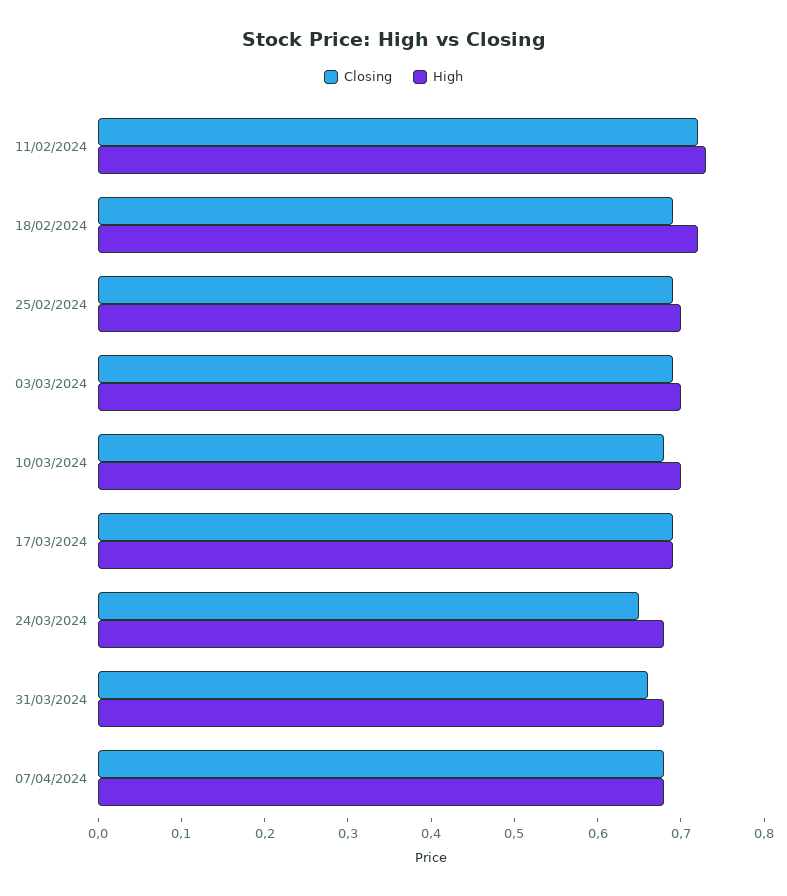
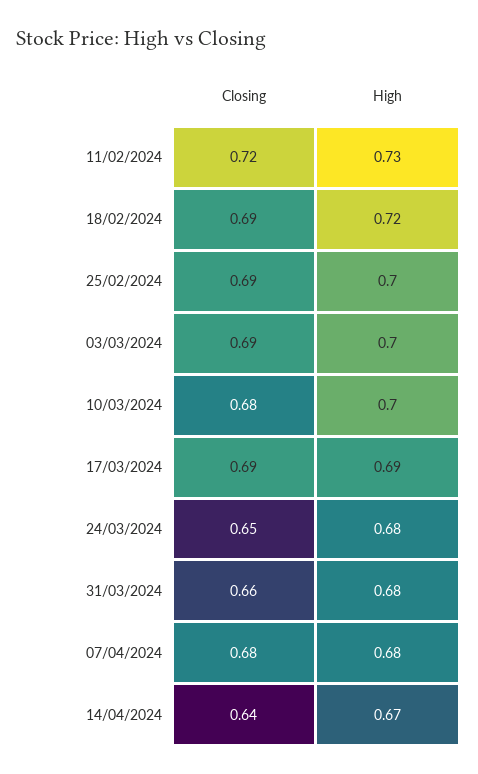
Closing, 14/04/2024: none -> 0.64
High, 14/04/2024: none -> 0.67

